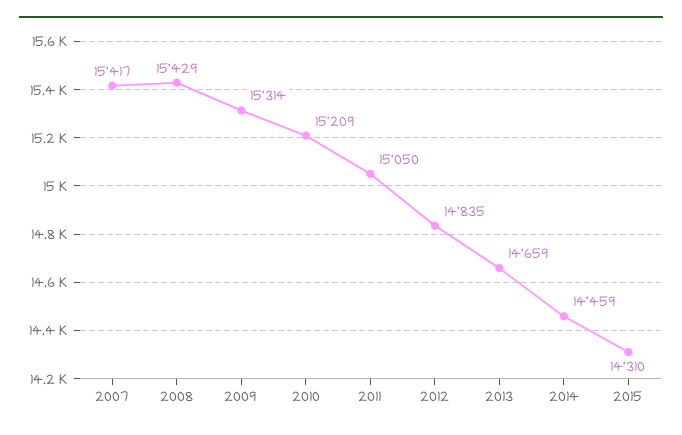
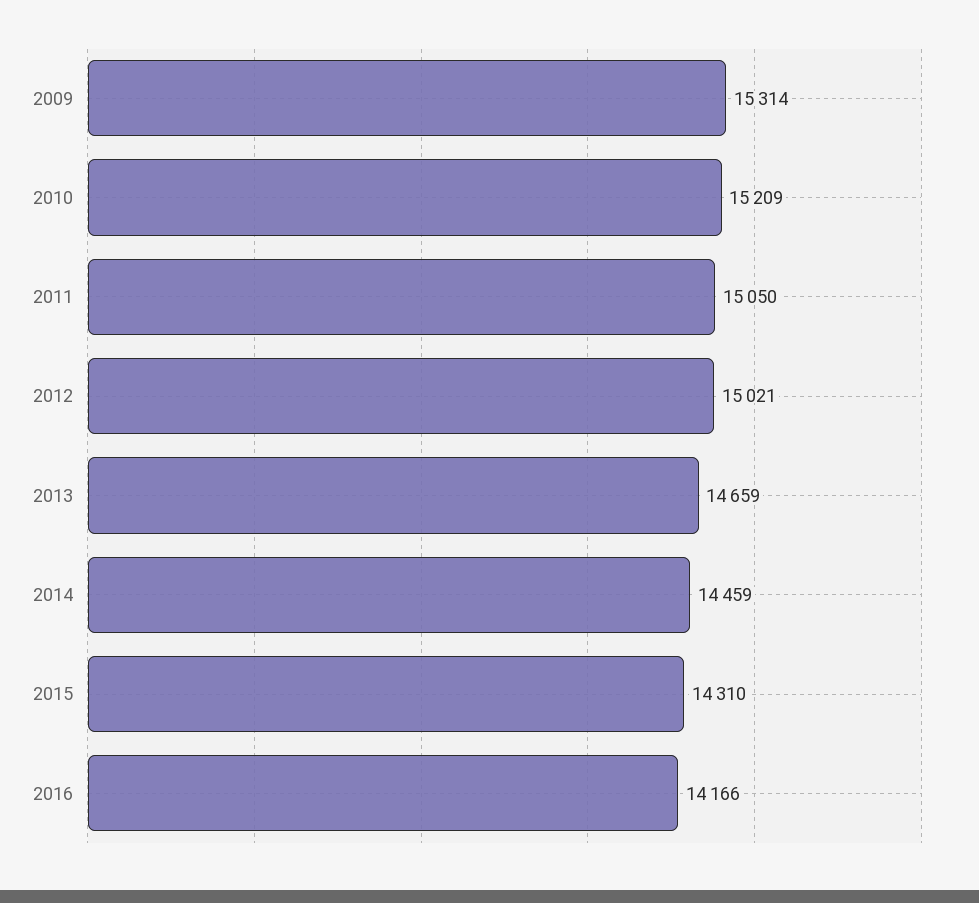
2007: 15417 -> none
2008: 15429 -> none
2012: 14835 -> 15021
2016: none -> 14166

